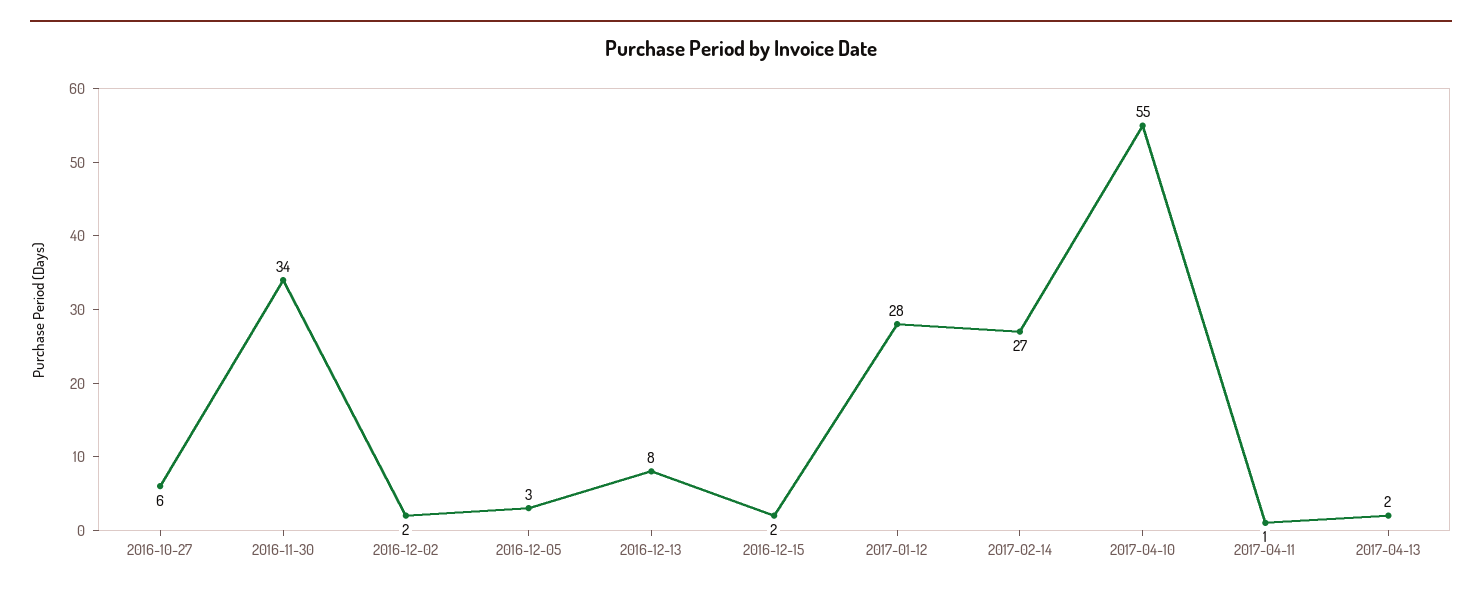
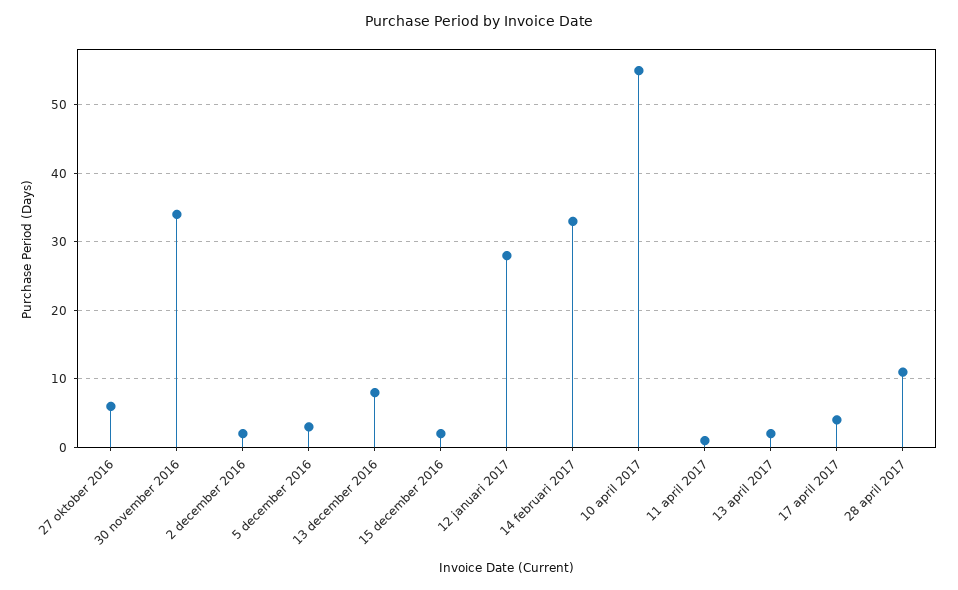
2017-02-14: 27 -> 33
17 april 2017: none -> 4
28 april 2017: none -> 11

